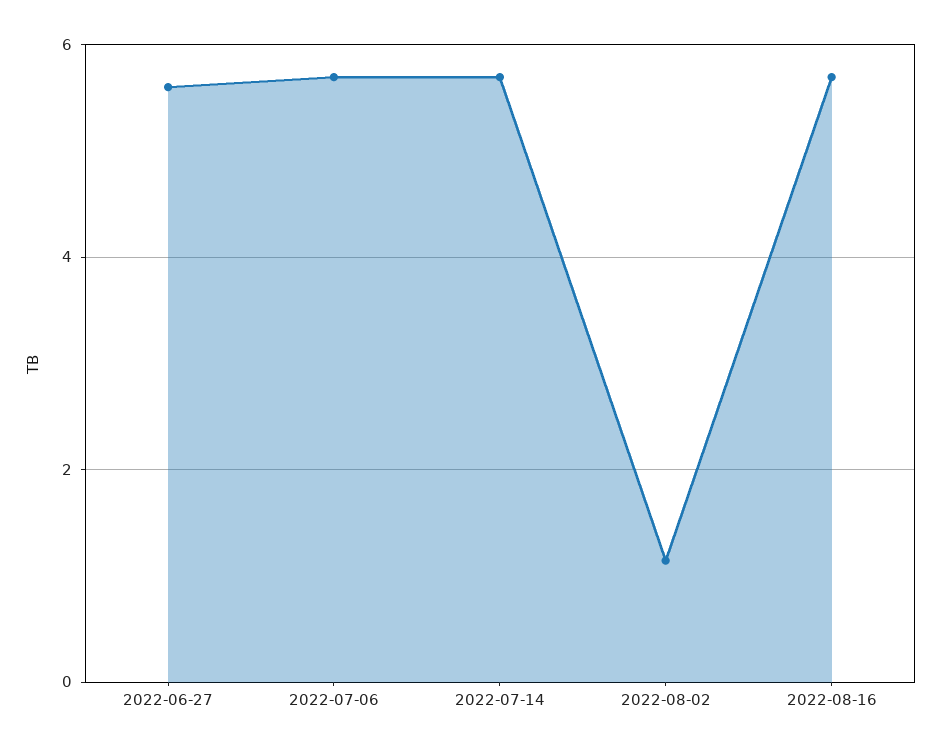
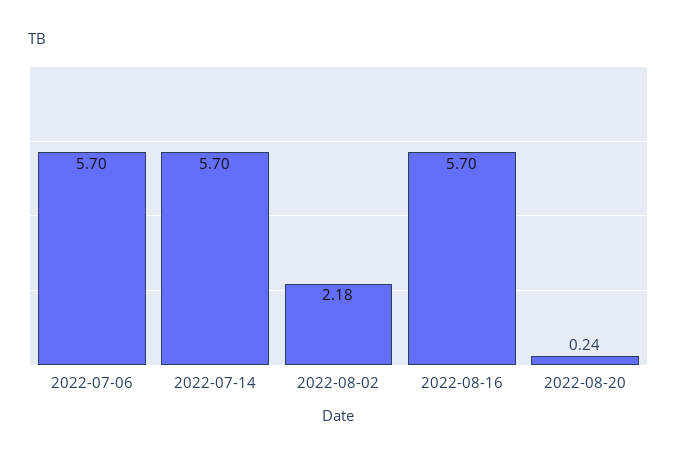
2022-06-27: 5.6 -> none
2022-08-02: 1.2 -> 2.18
2022-08-20: none -> 0.24

